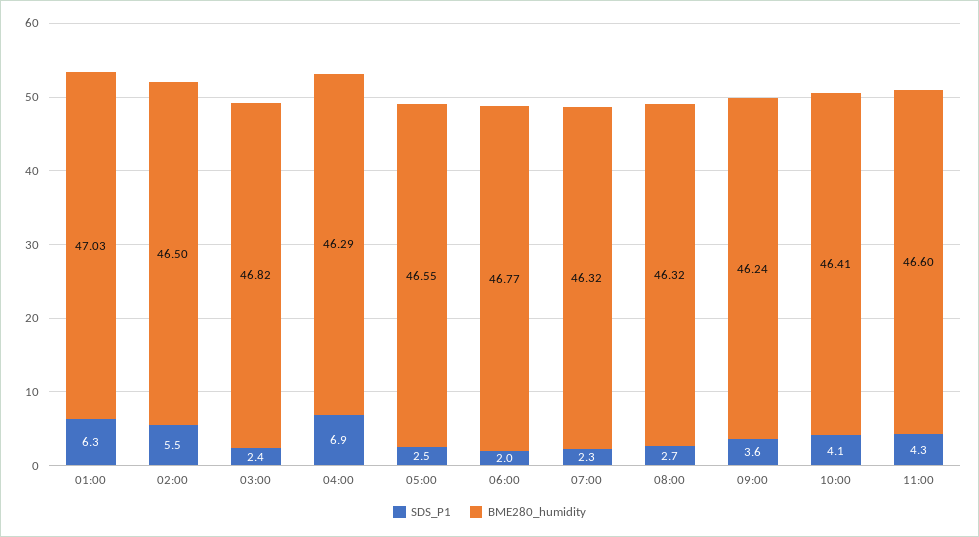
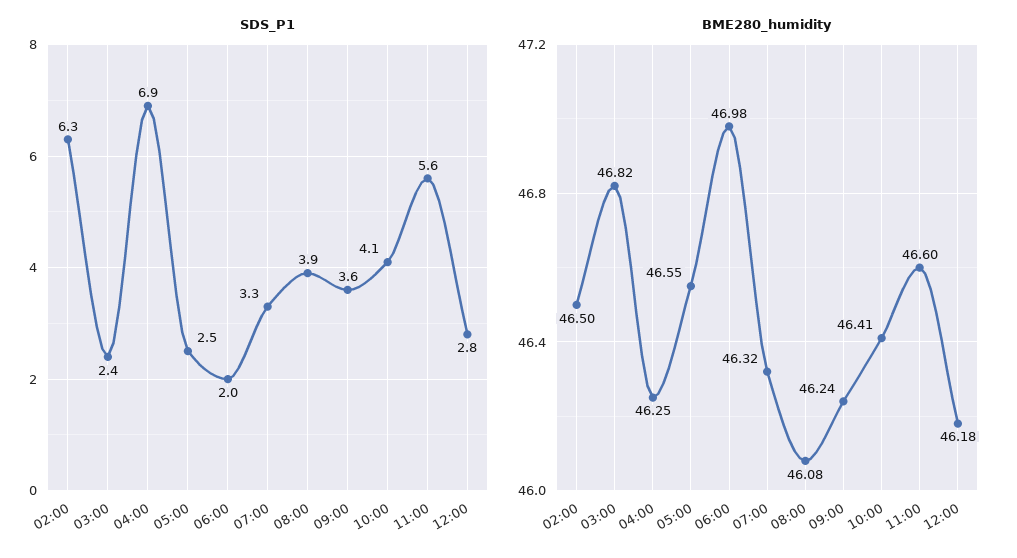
SDS_P1, 01:00: 6.3 -> none
BME280_humidity, 01:00: 47.03 -> none
SDS_P1, 02:00: 5.5 -> 6.3
BME280_humidity, 04:00: 46.29 -> 46.25
BME280_humidity, 06:00: 46.77 -> 46.98
SDS_P1, 07:00: 2.3 -> 3.3
SDS_P1, 08:00: 2.7 -> 3.9
BME280_humidity, 08:00: 46.32 -> 46.08
SDS_P1, 11:00: 4.3 -> 5.6
SDS_P1, 12:00: none -> 2.8
BME280_humidity, 12:00: none -> 46.18

